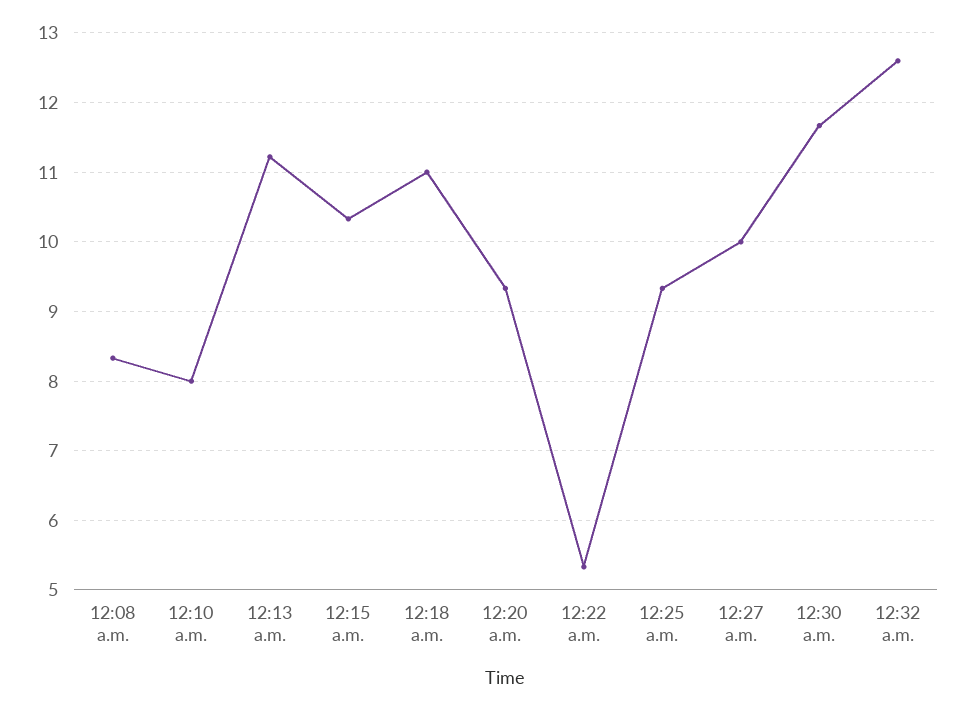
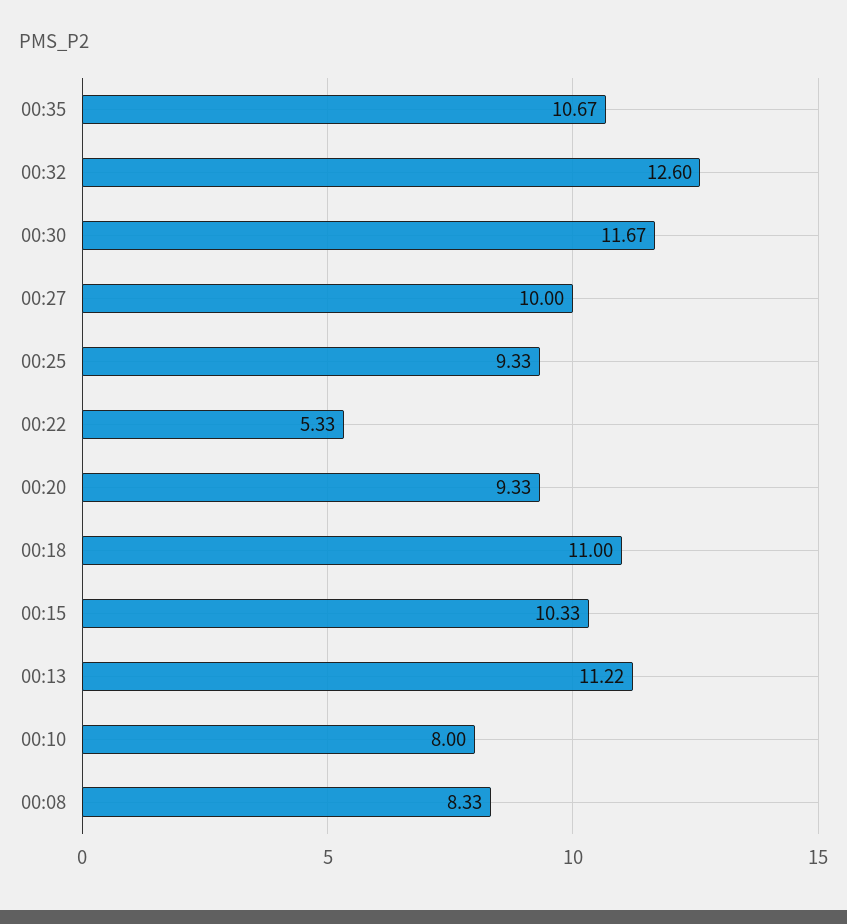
00:35: none -> 10.67

